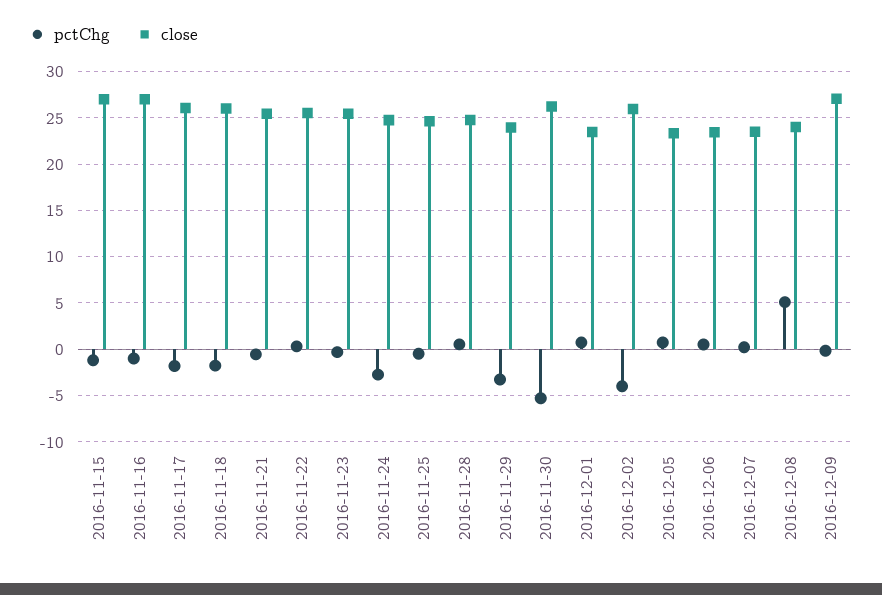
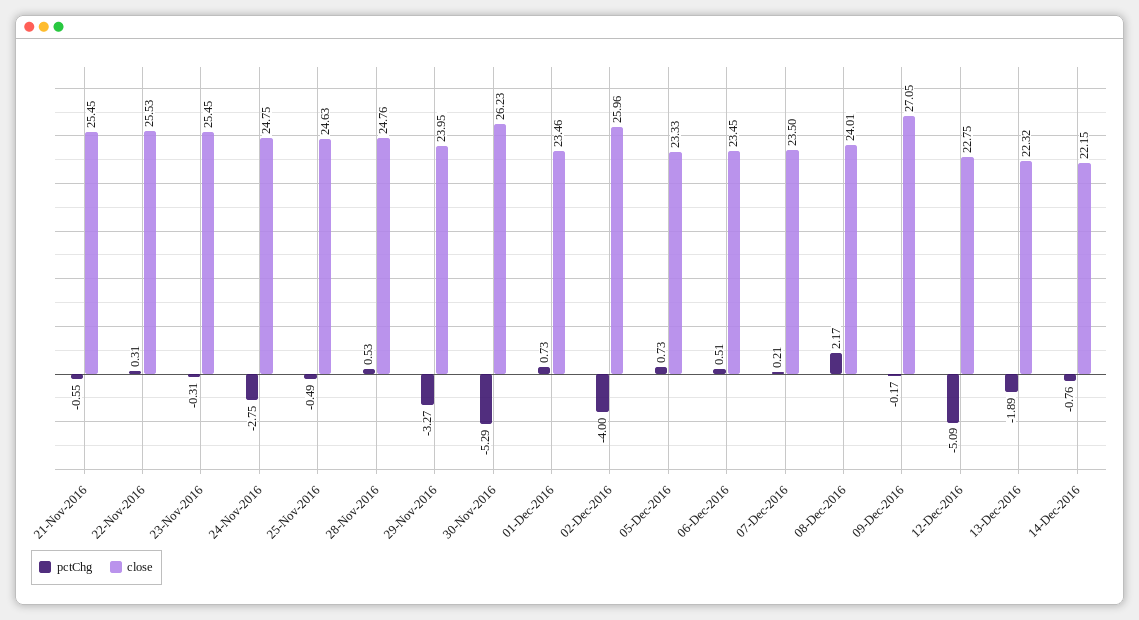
pctChg, 2016-11-15: -1 -> none
close, 2016-11-15: 27 -> none
pctChg, 2016-11-16: -1 -> none
close, 2016-11-16: 27 -> none
pctChg, 2016-11-17: -2 -> none
close, 2016-11-17: 26 -> none
pctChg, 2016-11-18: -2 -> none
close, 2016-11-18: 26 -> none
pctChg, 2016-12-08: 5 -> 2.17
pctChg, 12-Dec-2016: none -> -5.09
close, 12-Dec-2016: none -> 22.75
pctChg, 13-Dec-2016: none -> -1.89
close, 13-Dec-2016: none -> 22.32
pctChg, 14-Dec-2016: none -> -0.76
close, 14-Dec-2016: none -> 22.15

